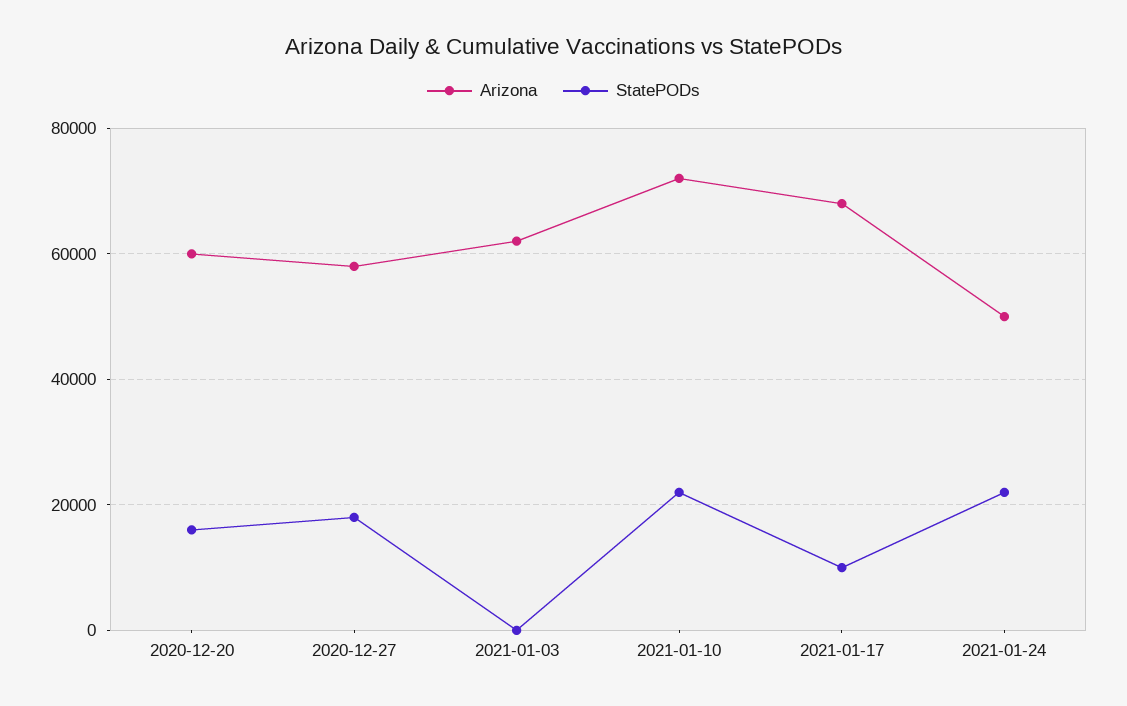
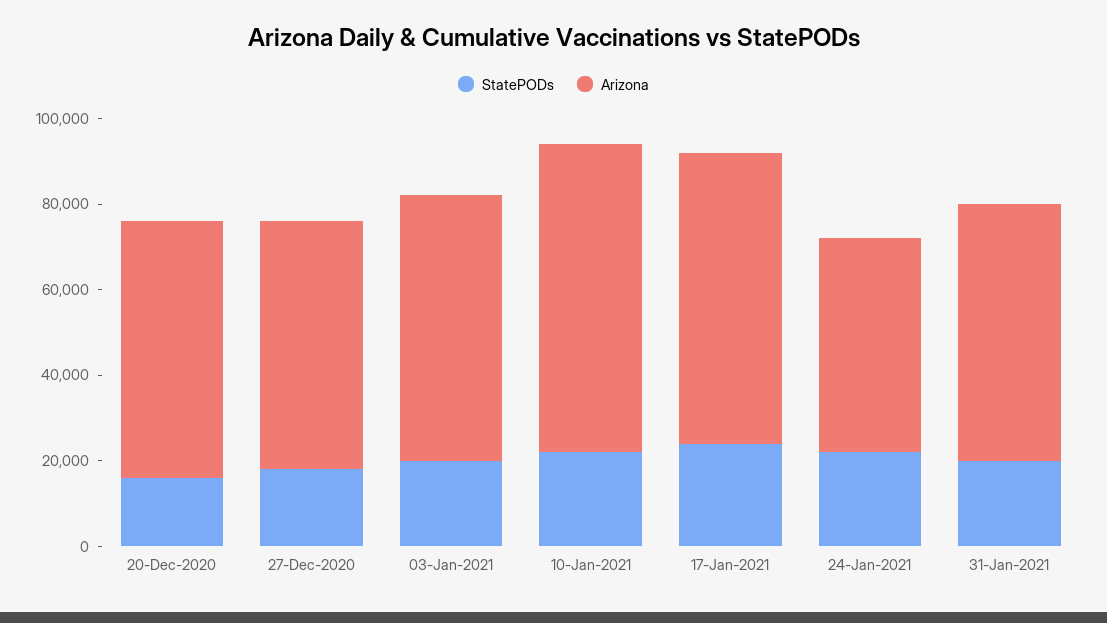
StatePODs, 2021-01-03: 0 -> 20000
StatePODs, 2021-01-17: 10000 -> 25000
StatePODs, 31-Jan-2021: none -> 20000
Arizona, 31-Jan-2021: none -> 60000

